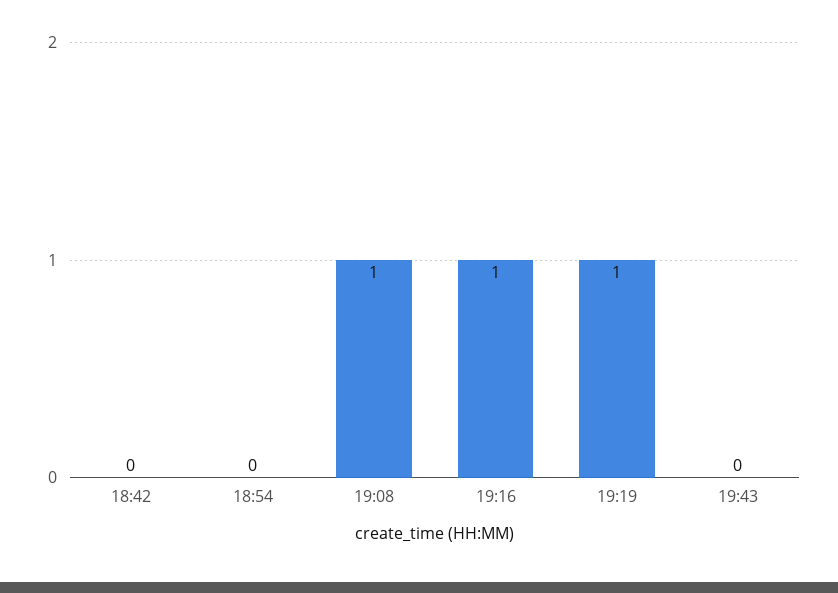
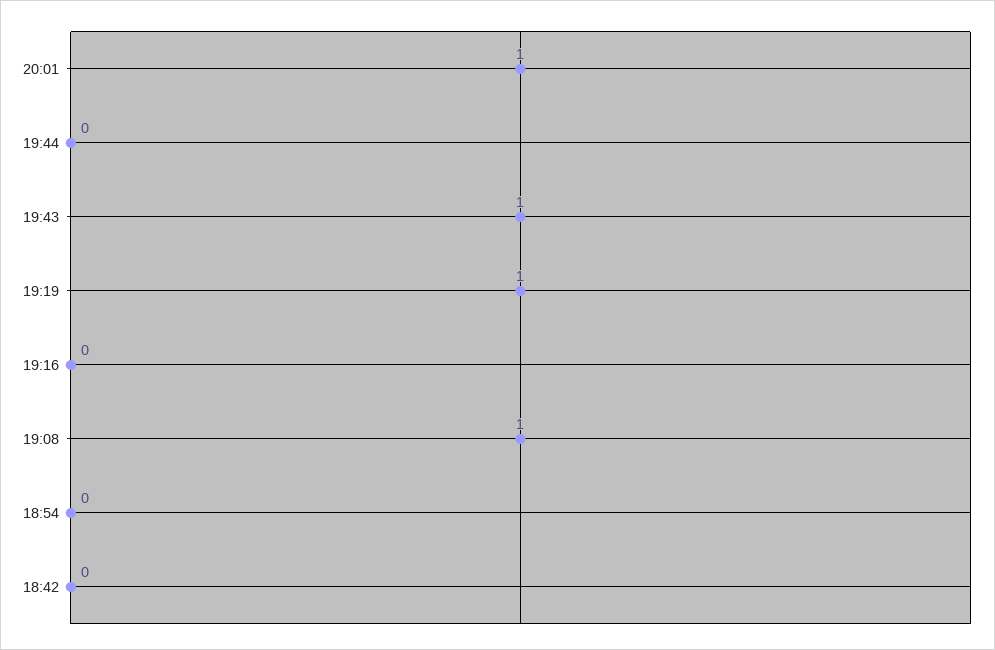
19:16: 1 -> 0
19:43: 0 -> 1
20:01: none -> 1
19:44: none -> 0

